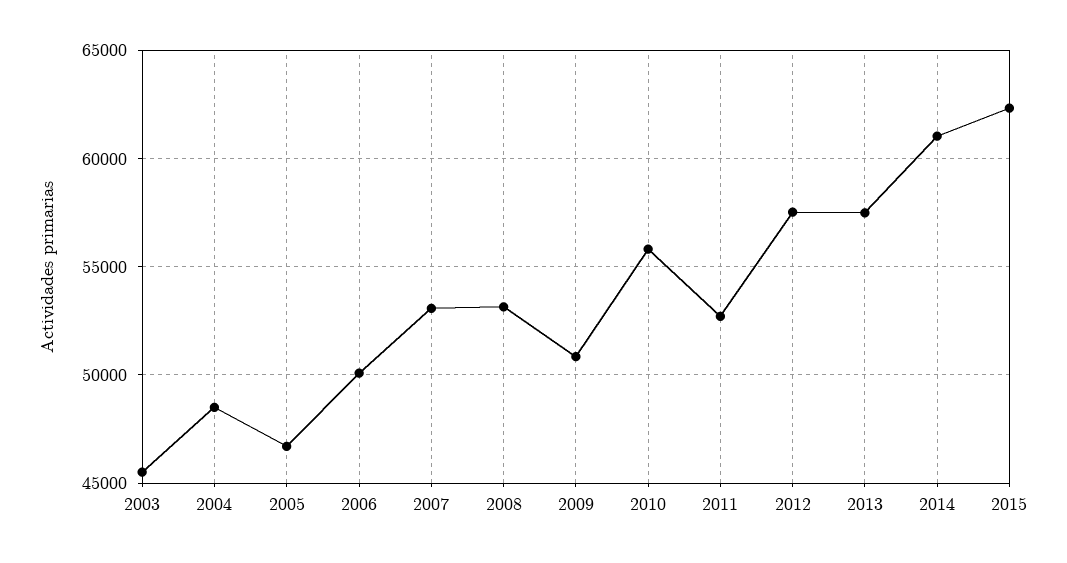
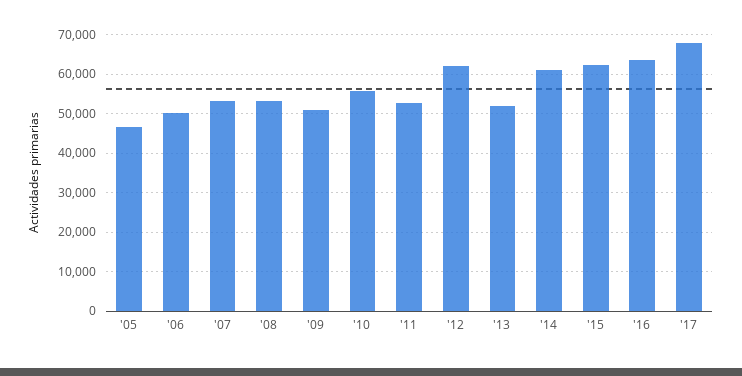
2003: 45500 -> none
2004: 48500 -> none
2012: 57500 -> 62000
2013: 57500 -> 52000
'16: none -> 64000
'17: none -> 68000

